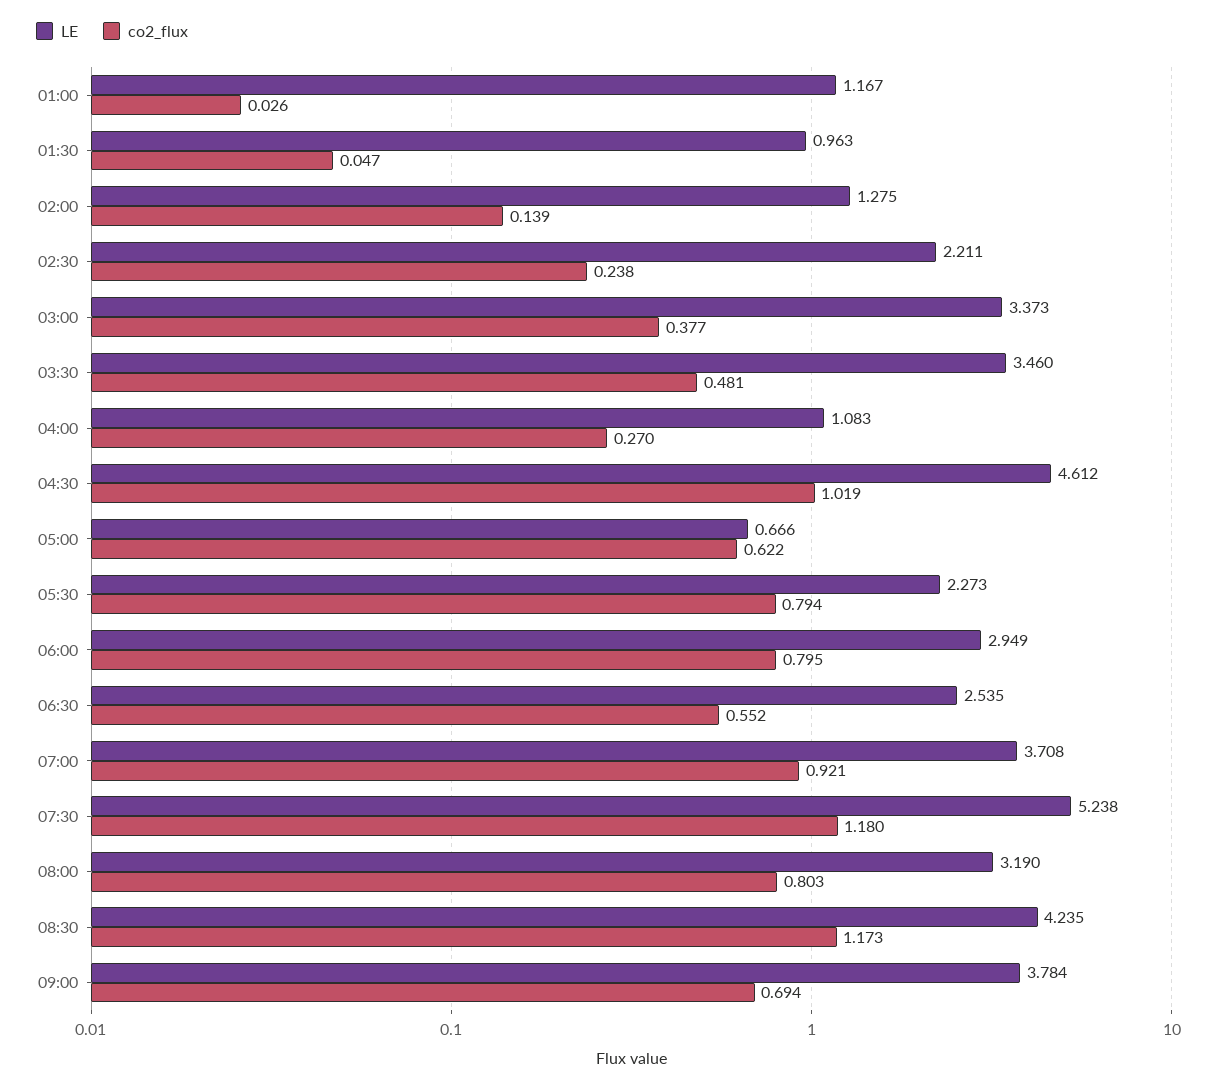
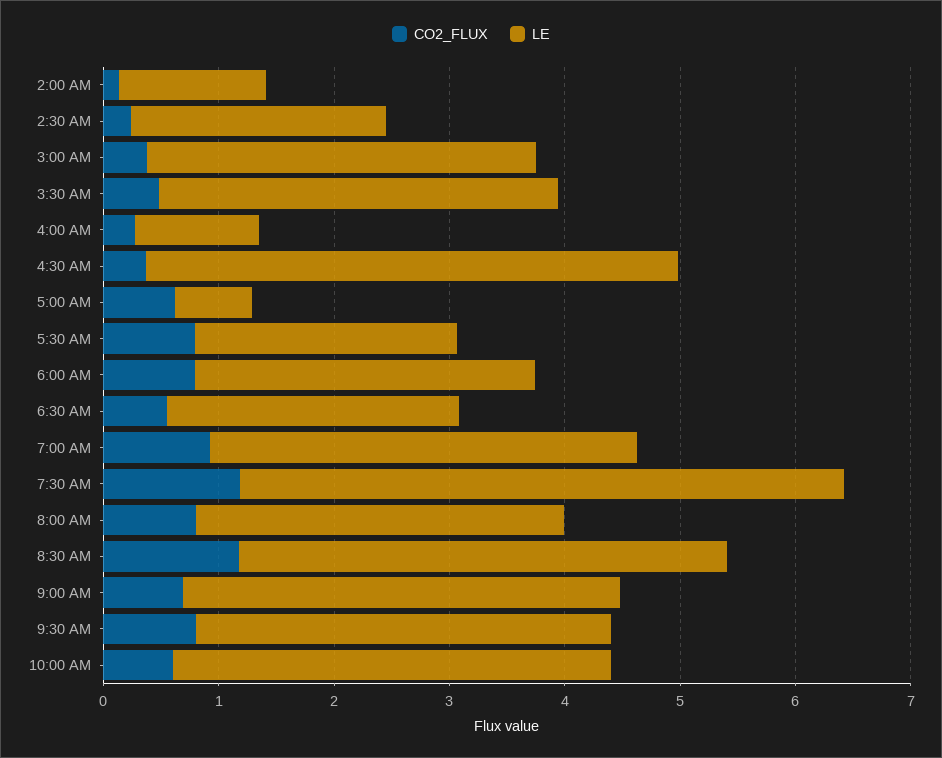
LE, 01:00: 1.167 -> none
co2_flux, 01:00: 0.026 -> none
LE, 01:30: 0.963 -> none
co2_flux, 01:30: 0.047 -> none
co2_flux, 04:30: 1.019 -> 0.4
co2_flux, 9:30 AM: none -> 0.8
LE, 9:30 AM: none -> 3.6
co2_flux, 10:00 AM: none -> 0.6
LE, 10:00 AM: none -> 3.8

